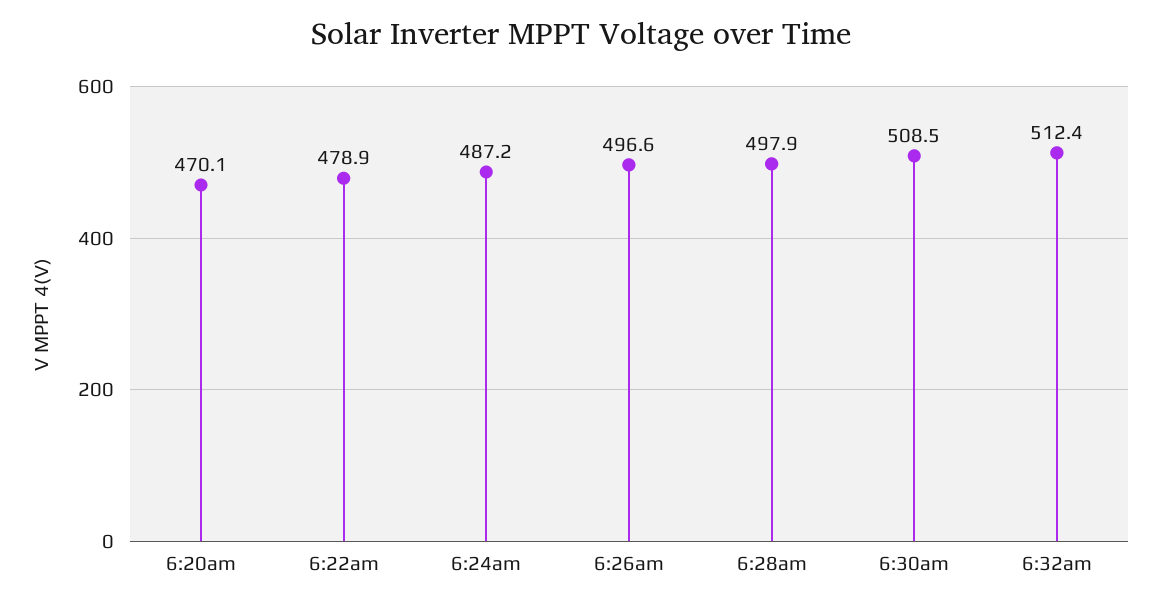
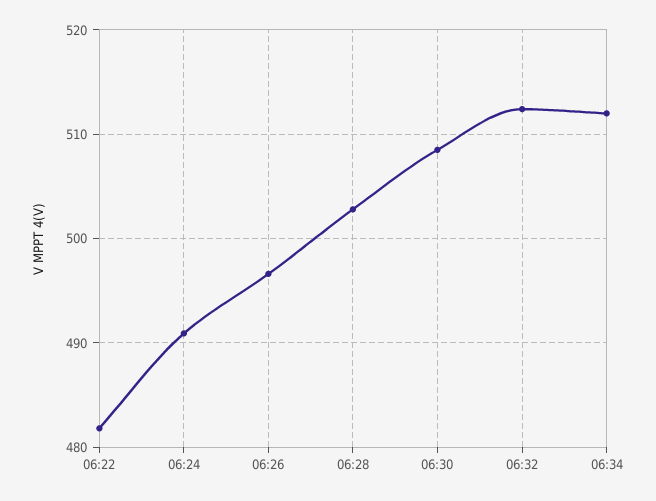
6:20am: 470.1 -> none
6:22am: 478.9 -> 482
6:24am: 487.2 -> 491
6:28am: 497.9 -> 503
06:34: none -> 512

